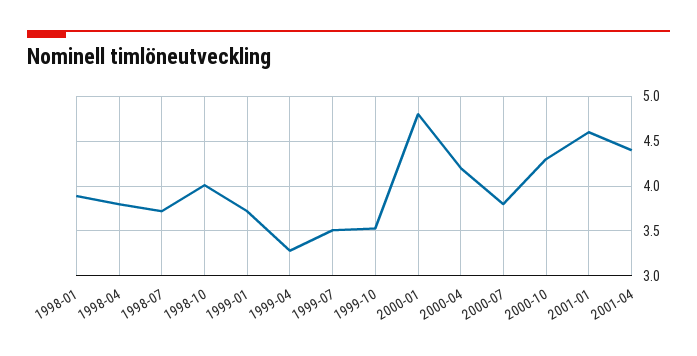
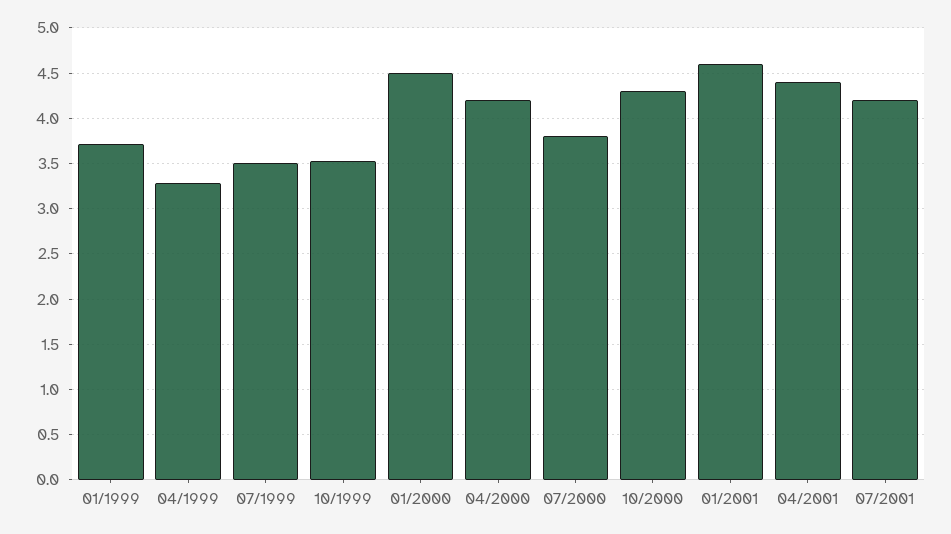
1998-01: 3.9 -> none
1998-04: 3.8 -> none
1998-07: 3.7 -> none
1998-10: 4 -> none
2000-01: 4.8 -> 4.5
07/2001: none -> 4.2

